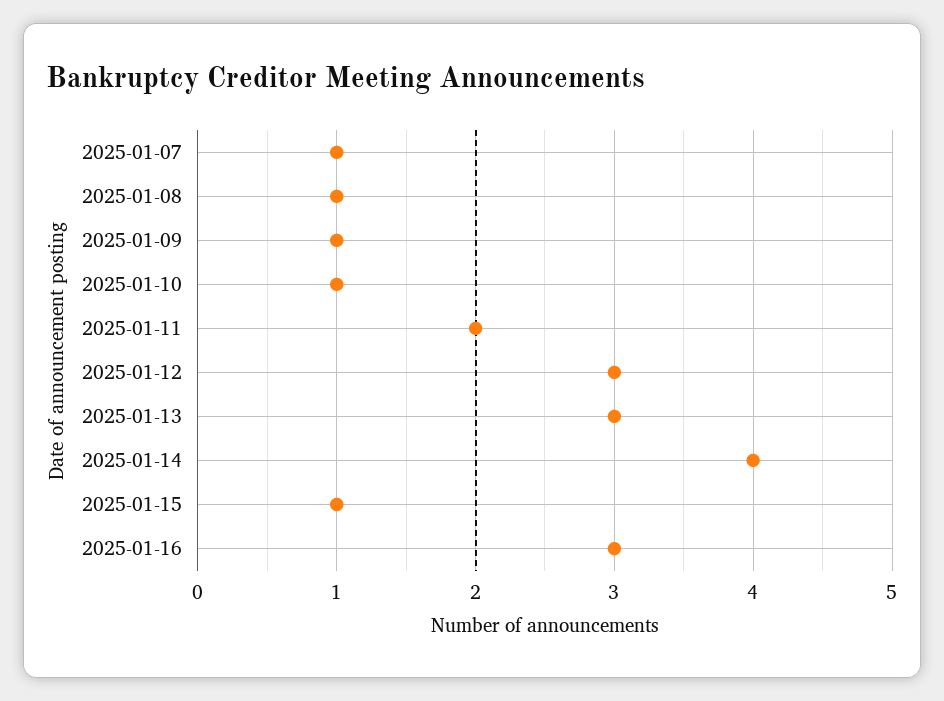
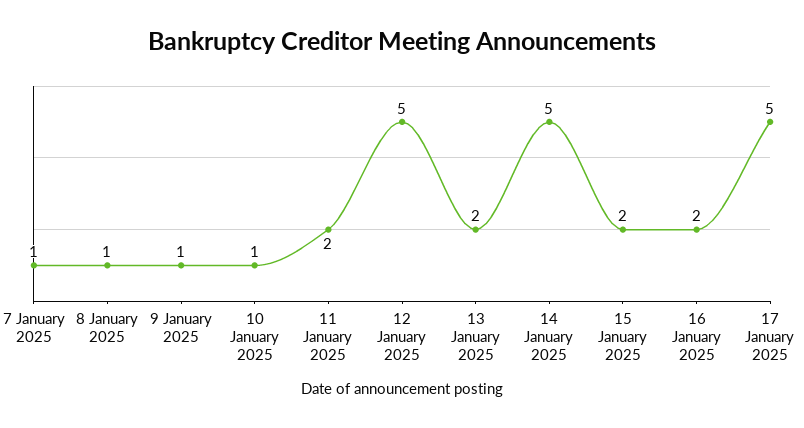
2025-01-12: 3 -> 5
2025-01-13: 3 -> 2
2025-01-14: 4 -> 5
2025-01-15: 1 -> 2
2025-01-16: 3 -> 2
17 January 2025: none -> 5

